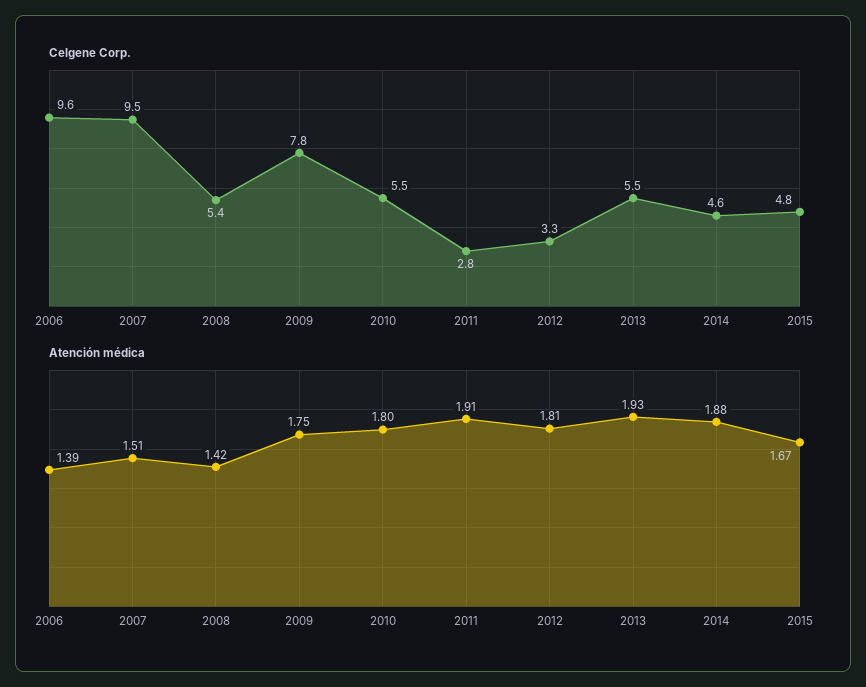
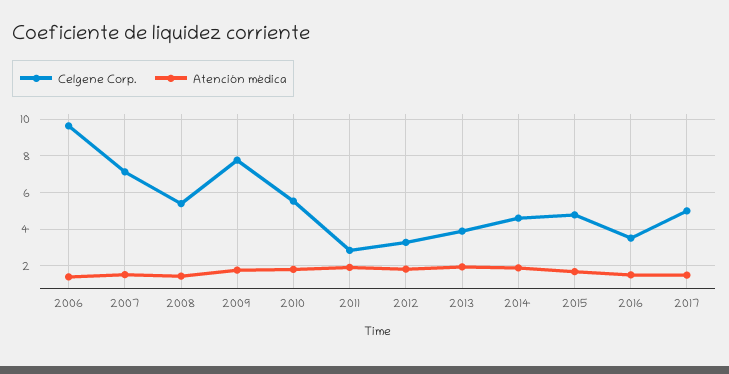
Celgene Corp., 2007: 9.5 -> 7
Celgene Corp., 2013: 5.5 -> 4
Celgene Corp., 2016: none -> 3.5
Atención médica, 2016: none -> 1.5
Celgene Corp., 2017: none -> 5
Atención médica, 2017: none -> 1.5

